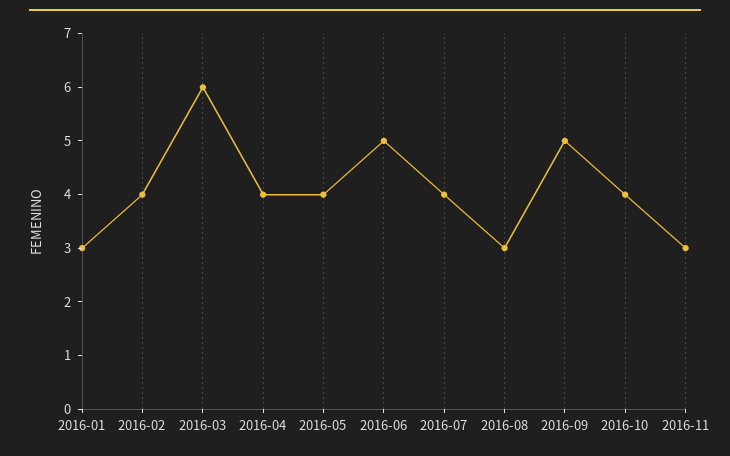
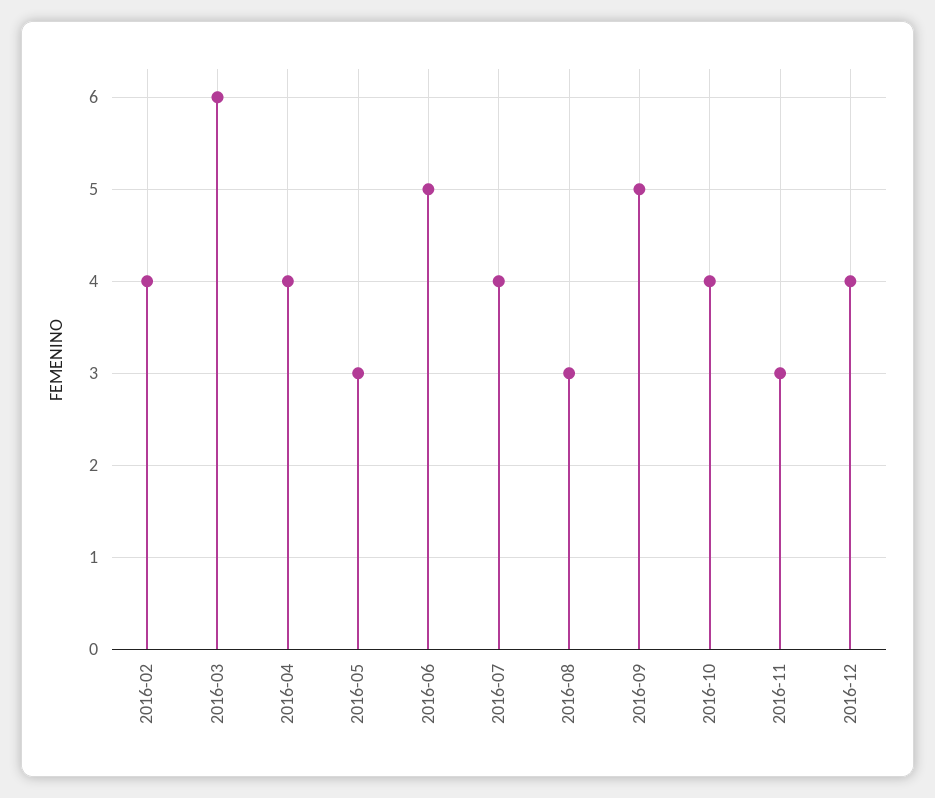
2016-01: 3 -> none
2016-05: 4 -> 3
2016-12: none -> 4

